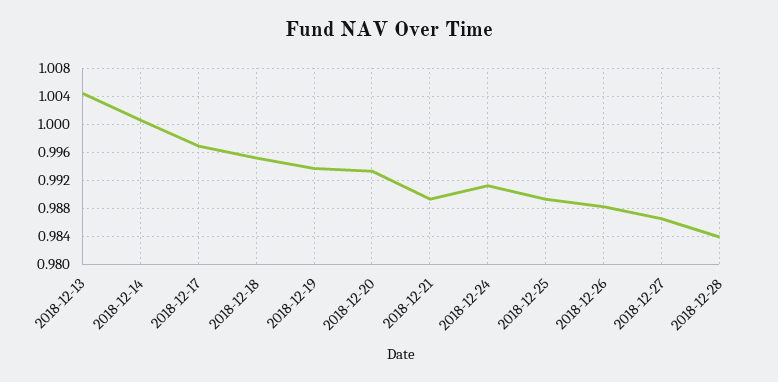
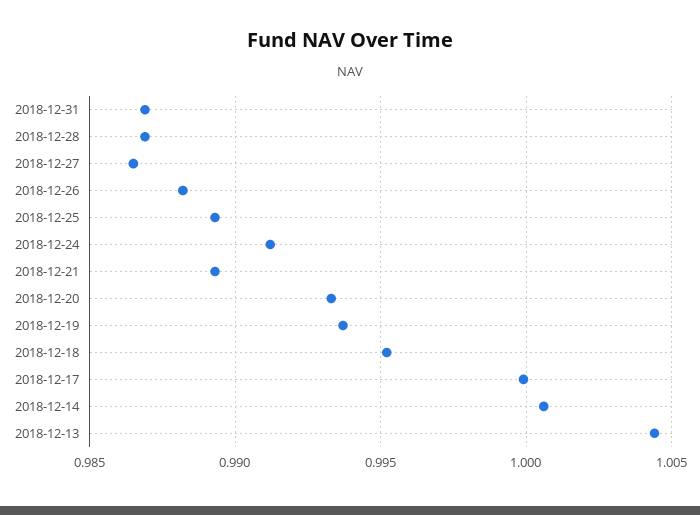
2018-12-17: 0.997 -> 1
2018-12-28: 0.984 -> 0.987
2018-12-31: none -> 0.987

